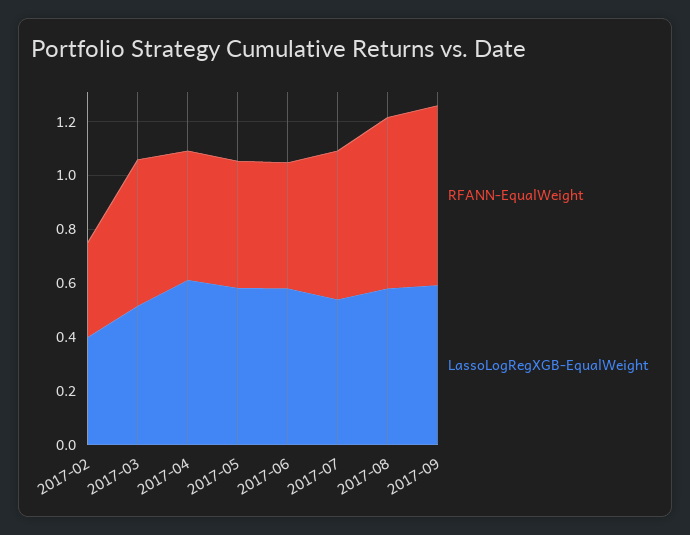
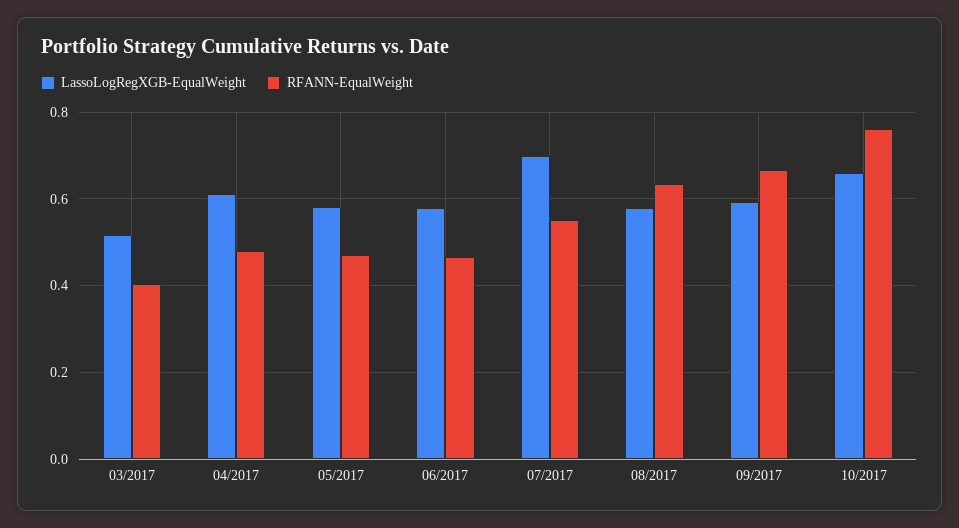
RFANN-EqualWeight, 2017-02: 0.35 -> none
LassoLogRegXGB-EqualWeight, 2017-02: 0.4 -> none
RFANN-EqualWeight, 2017-03: 0.55 -> 0.4
LassoLogRegXGB-EqualWeight, 2017-07: 0.55 -> 0.7
LassoLogRegXGB-EqualWeight, 10/2017: none -> 0.66
RFANN-EqualWeight, 10/2017: none -> 0.76

